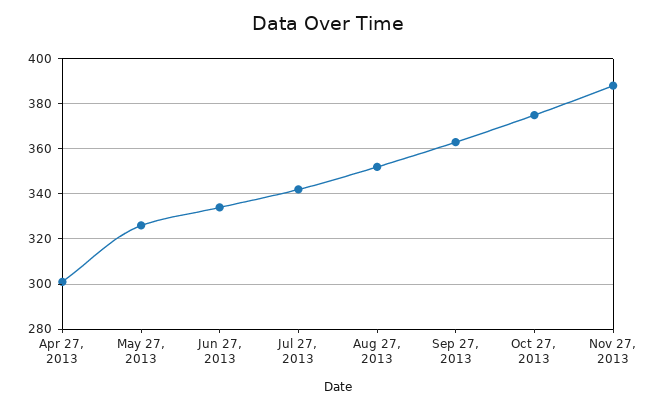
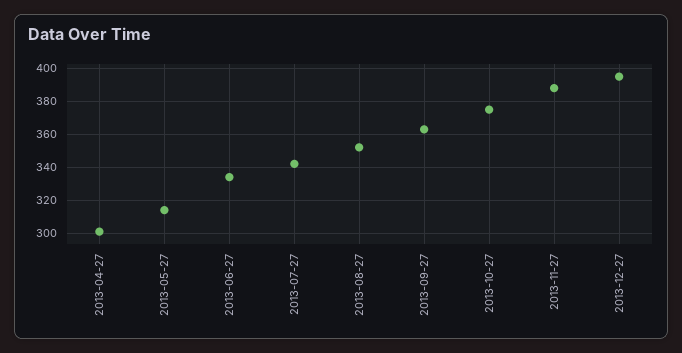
May 27, 2013: 325 -> 315
2013-12-27: none -> 395

